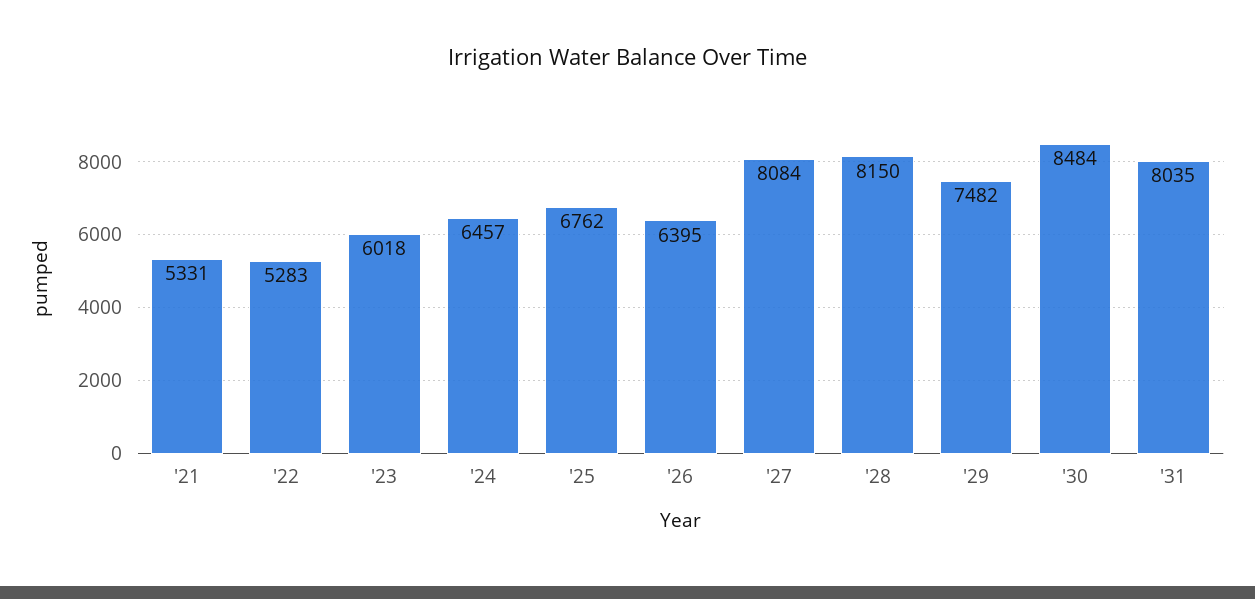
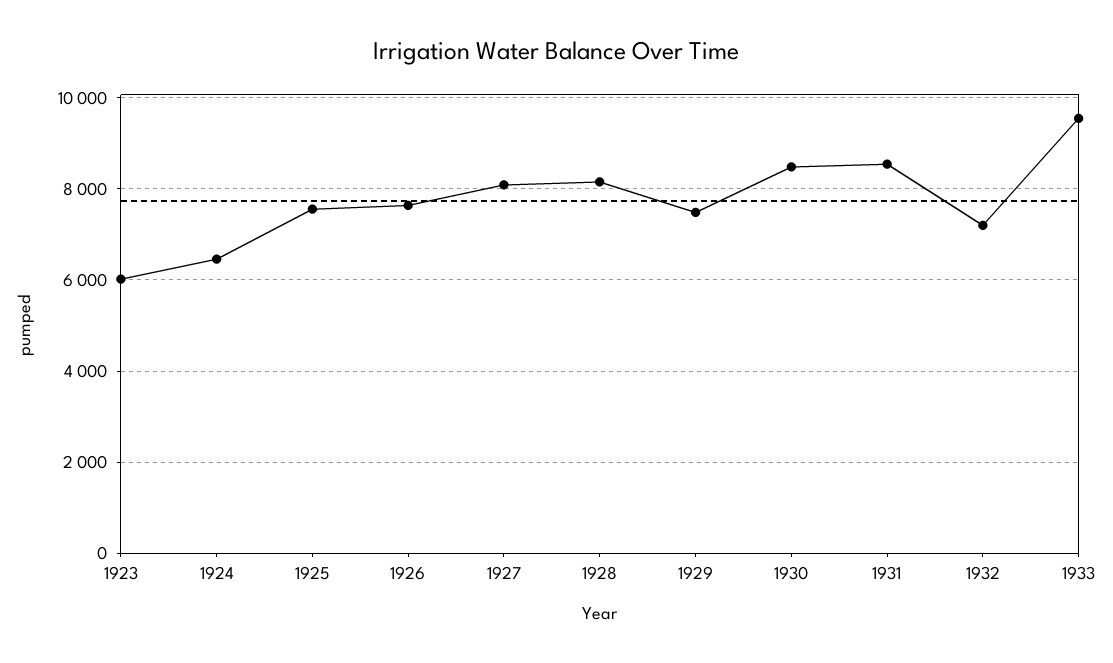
'21: 5331 -> none
'22: 5283 -> none
'25: 6762 -> 7600
'26: 6395 -> 7600
'31: 8035 -> 8600
1932: none -> 7200
1933: none -> 9600

